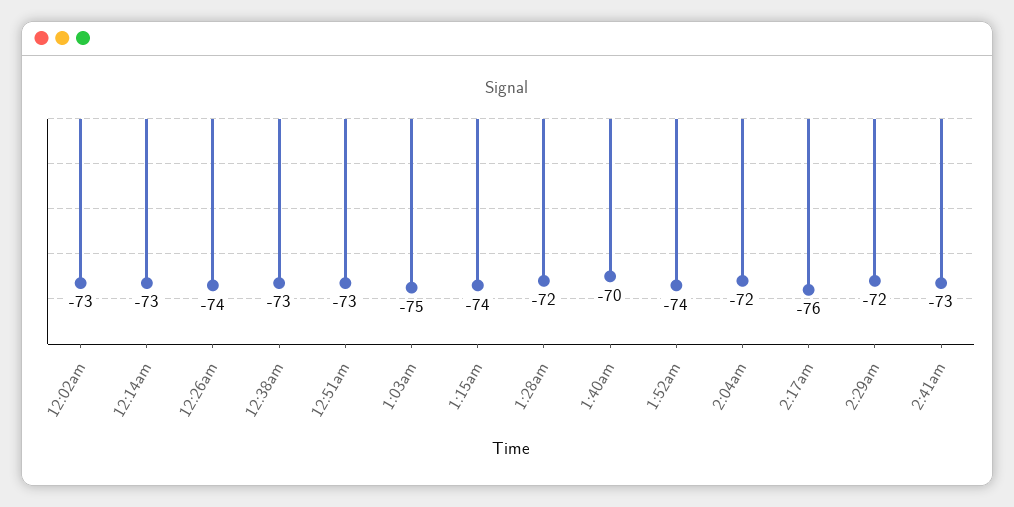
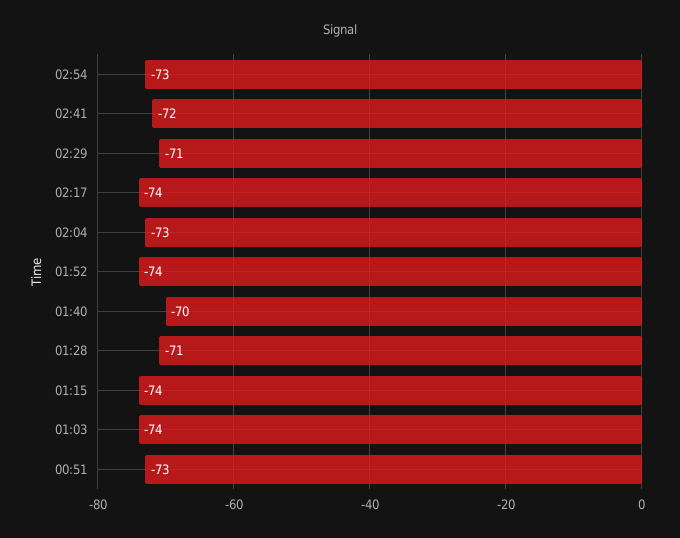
12:02am: -73 -> none
12:14am: -73 -> none
12:26am: -74 -> none
12:38am: -73 -> none
1:03am: -75 -> -74
1:28am: -72 -> -71
2:04am: -72 -> -73
2:17am: -76 -> -74
2:29am: -72 -> -71
2:41am: -73 -> -72
02:54: none -> -73

